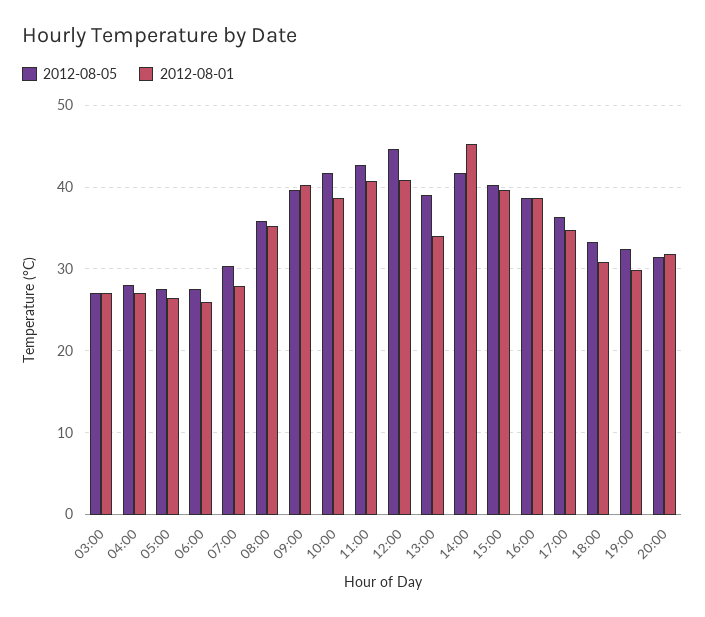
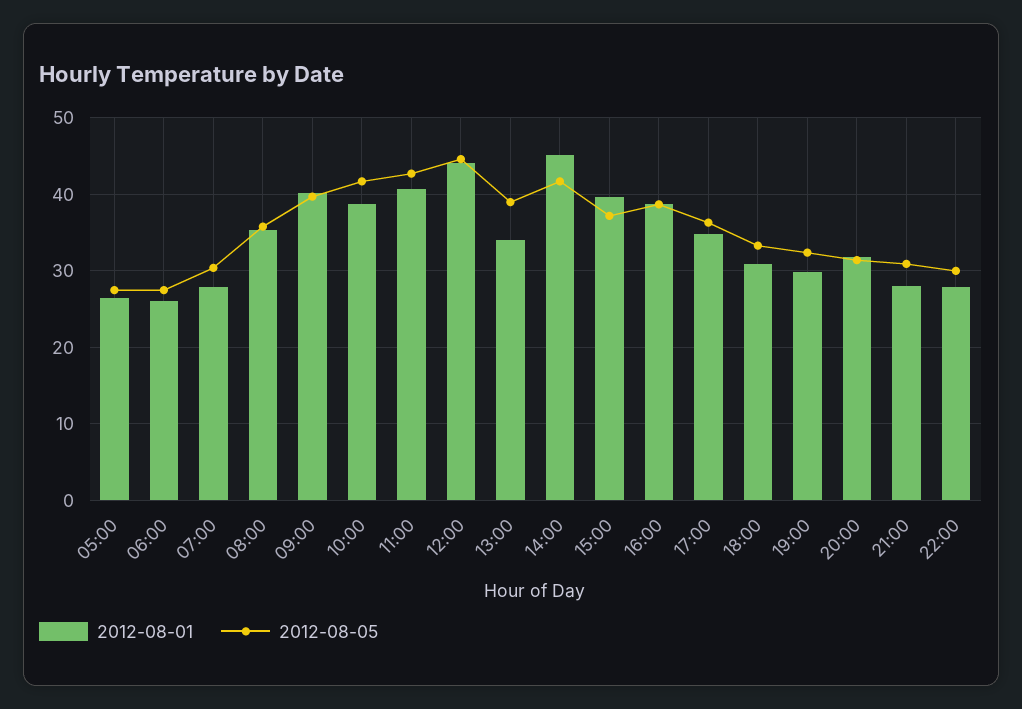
2012-08-05, 03:00: 27 -> none
2012-08-01, 03:00: 27 -> none
2012-08-05, 04:00: 28 -> none
2012-08-01, 04:00: 27 -> none
2012-08-01, 12:00: 41 -> 44
2012-08-05, 15:00: 40 -> 37
2012-08-01, 21:00: none -> 28
2012-08-05, 21:00: none -> 31
2012-08-01, 22:00: none -> 28
2012-08-05, 22:00: none -> 30

